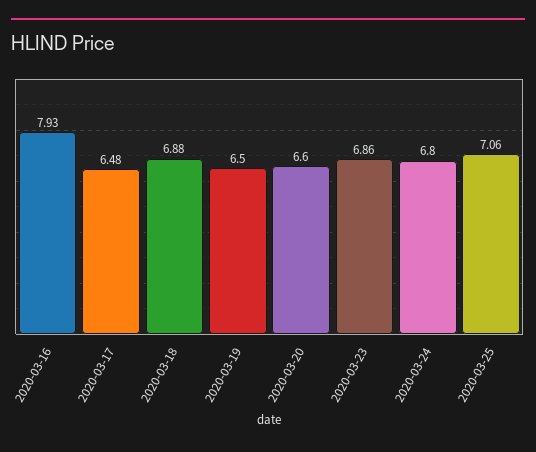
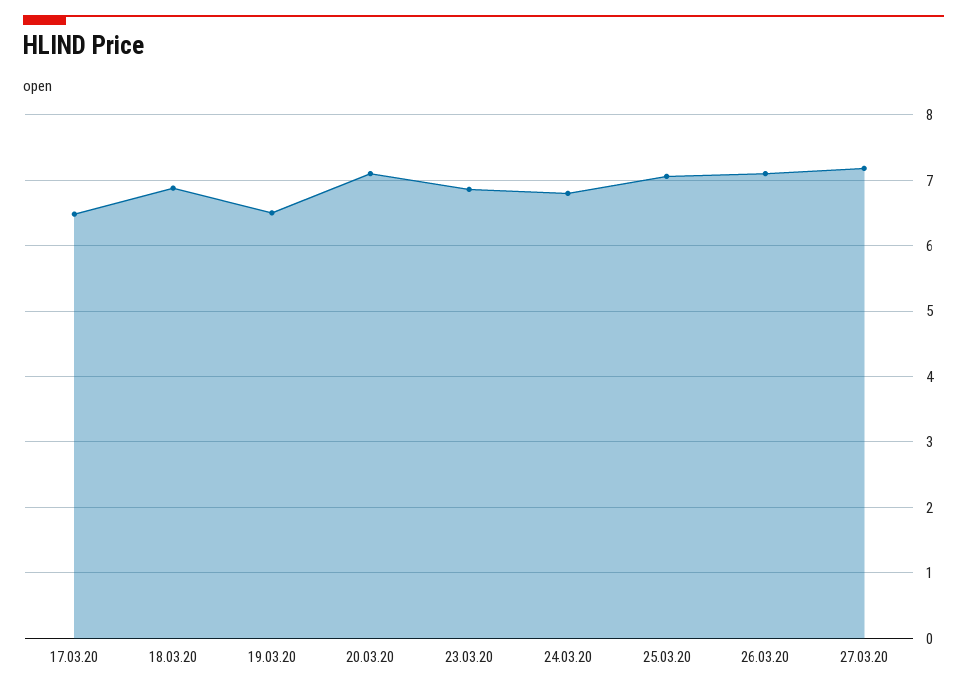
2020-03-16: 7.93 -> none
2020-03-20: 6.6 -> 7.1
26.03.20: none -> 7.1
27.03.20: none -> 7.2

